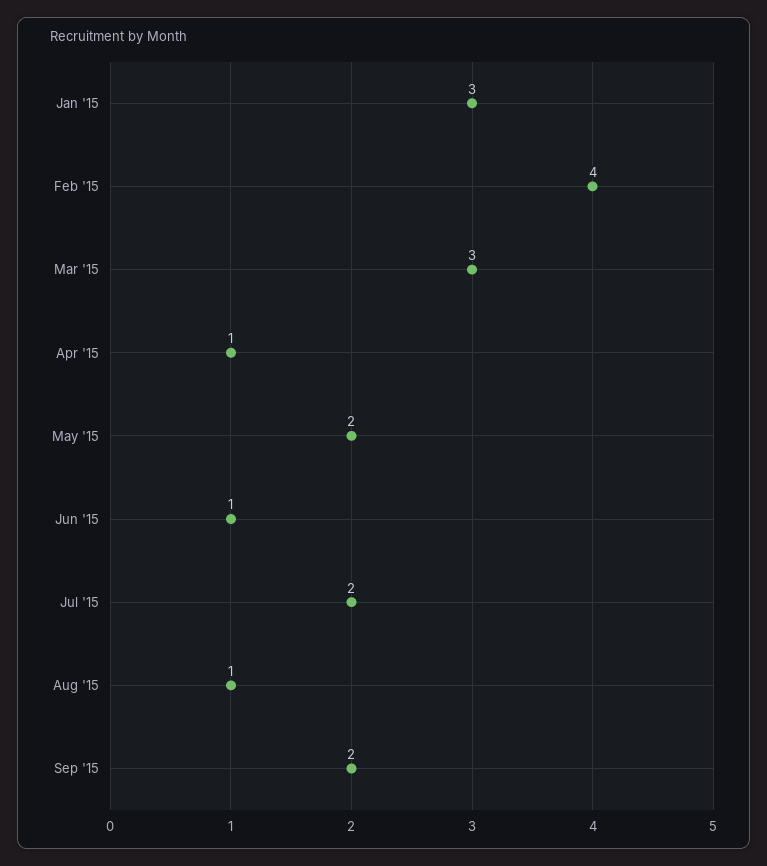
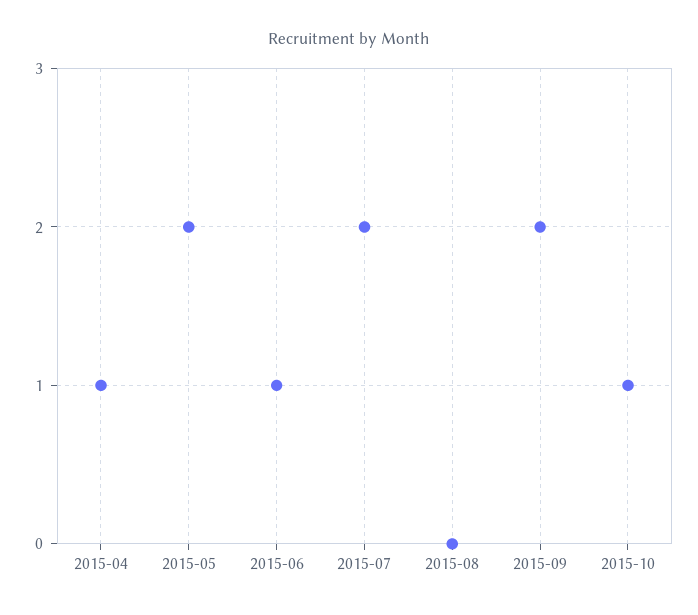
Jan '15: 3 -> none
Feb '15: 4 -> none
Mar '15: 3 -> none
Aug '15: 1 -> 0
2015-10: none -> 1

